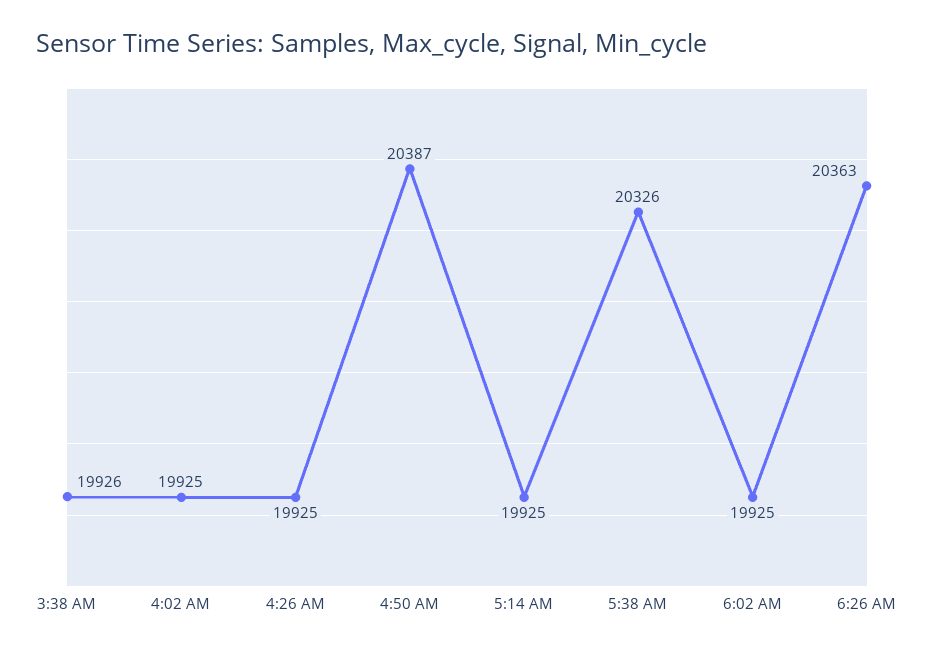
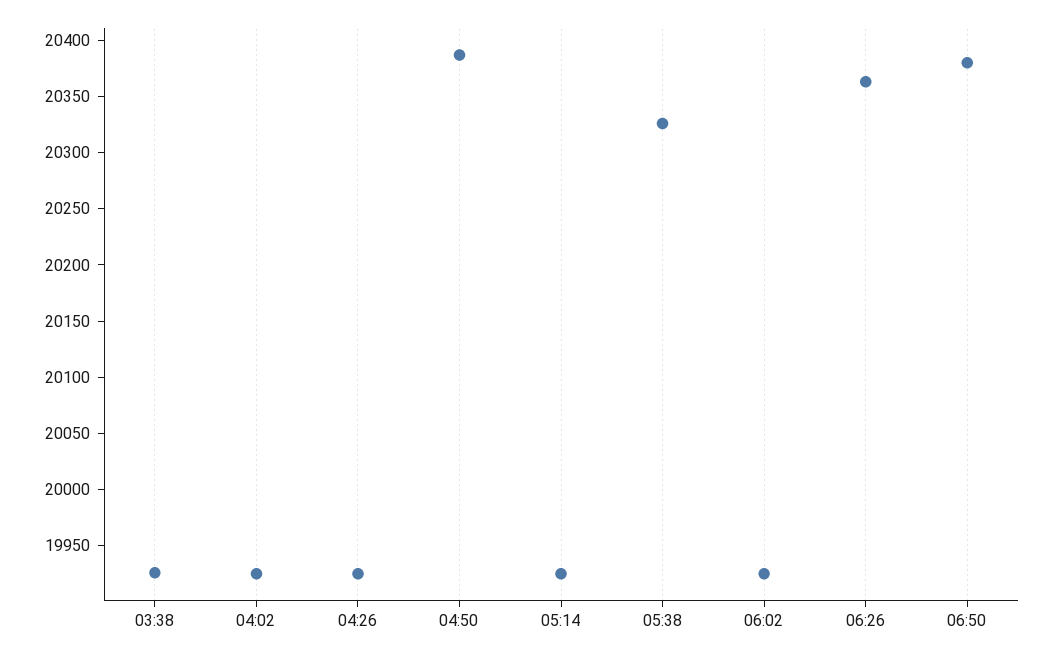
06:50: none -> 20380

